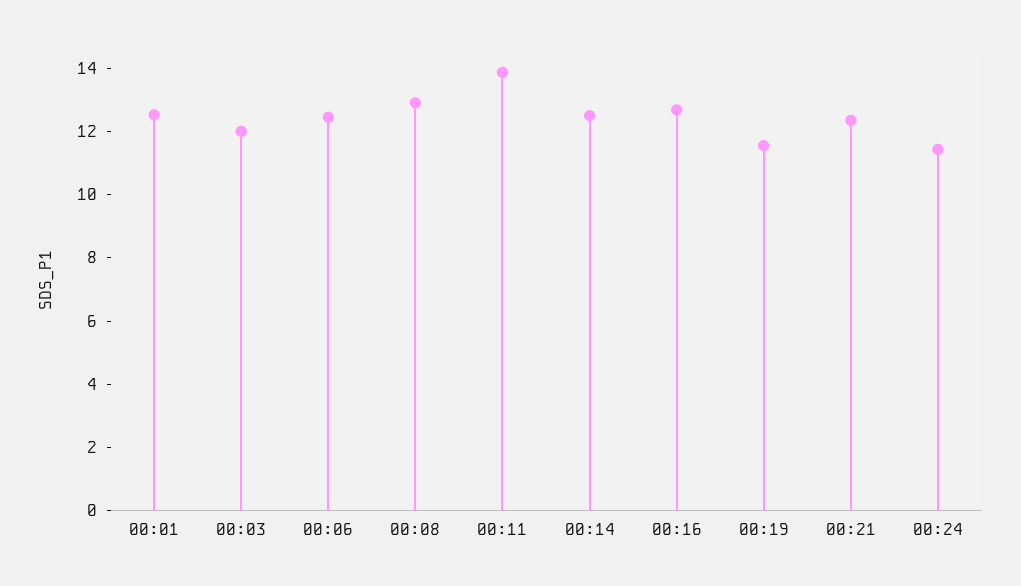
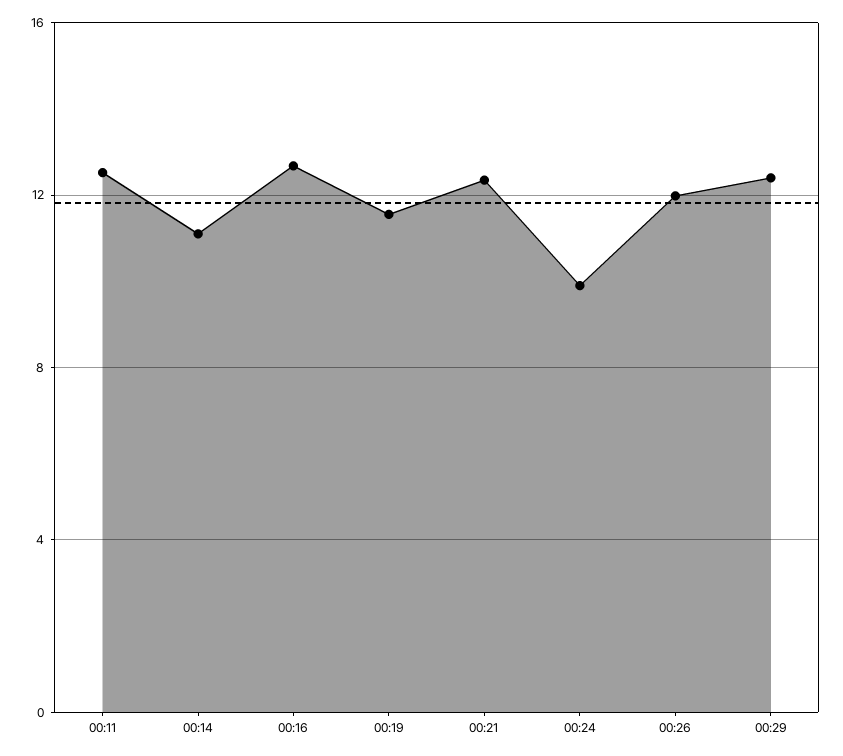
00:01: 12.5 -> none
00:03: 12 -> none
00:06: 12.5 -> none
00:08: 13 -> none
00:11: 14 -> 12.5
00:14: 12.5 -> 11
00:24: 11.5 -> 10
00:26: none -> 12
00:29: none -> 12.5

